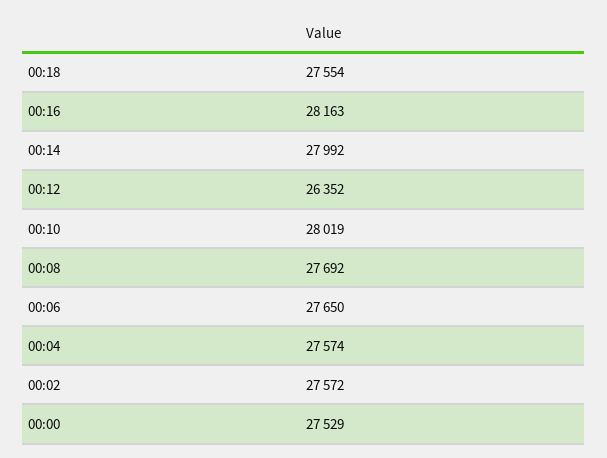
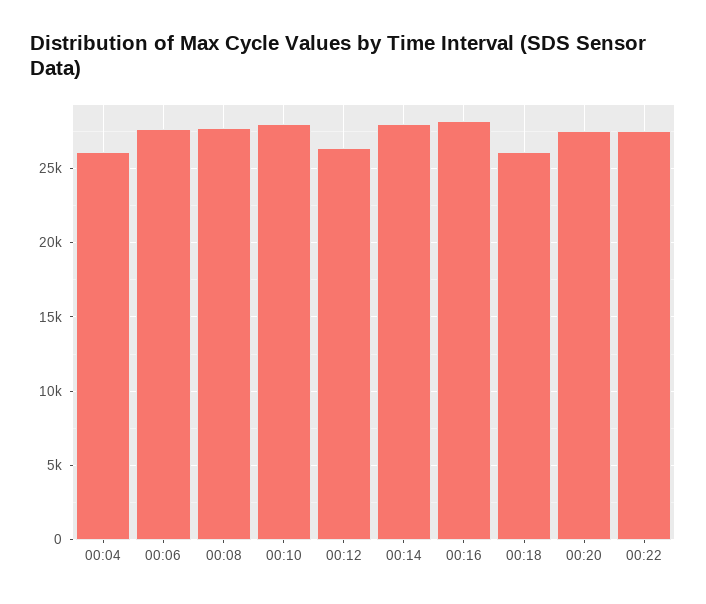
00:18: 27554 -> 26000
00:04: 27574 -> 26000
00:02: 27572 -> none
00:00: 27529 -> none
00:20: none -> 27500
00:22: none -> 27500

